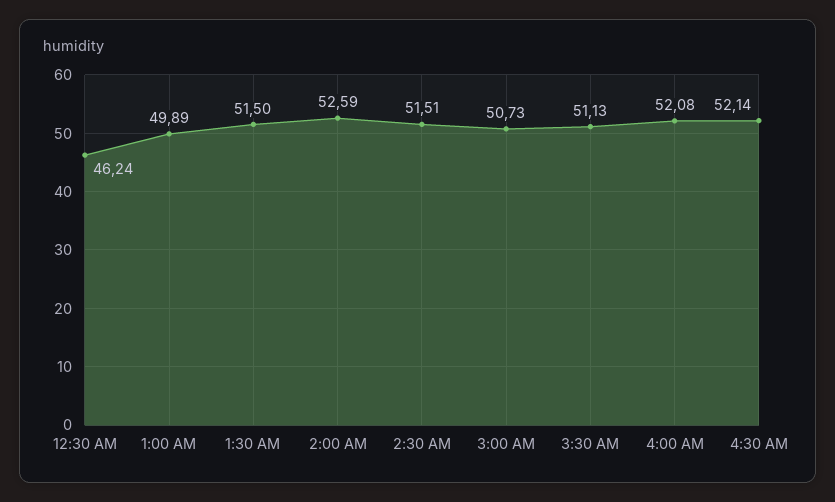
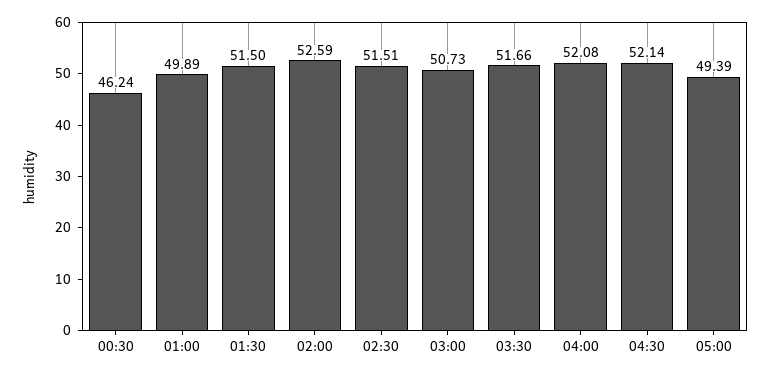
3:30 AM: 51.13 -> 51.66
05:00: none -> 49.39

